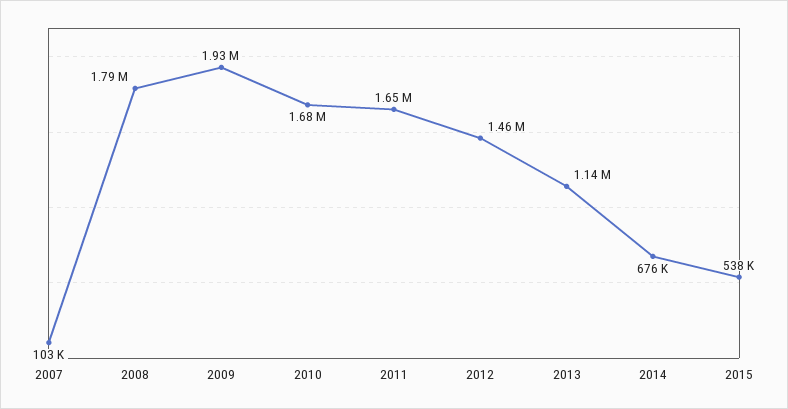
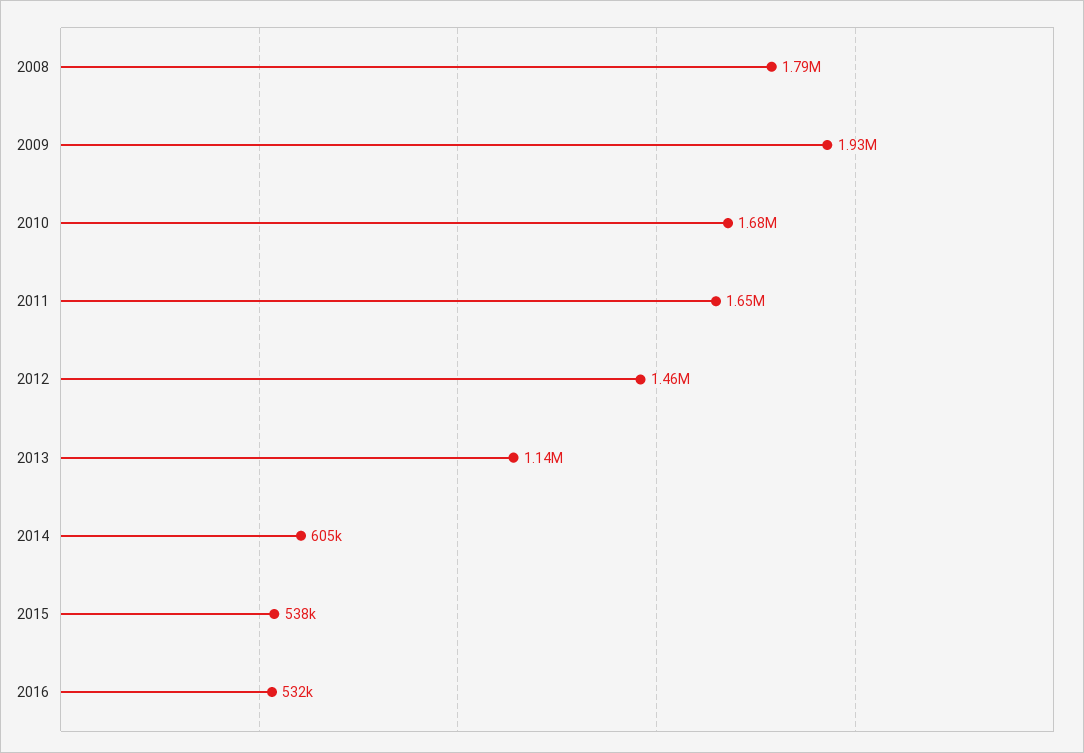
2007: 103000 -> none
2014: 676000 -> 605000
2016: none -> 532000

